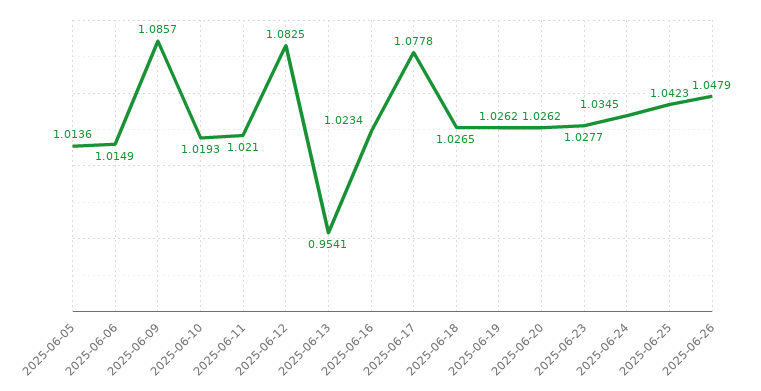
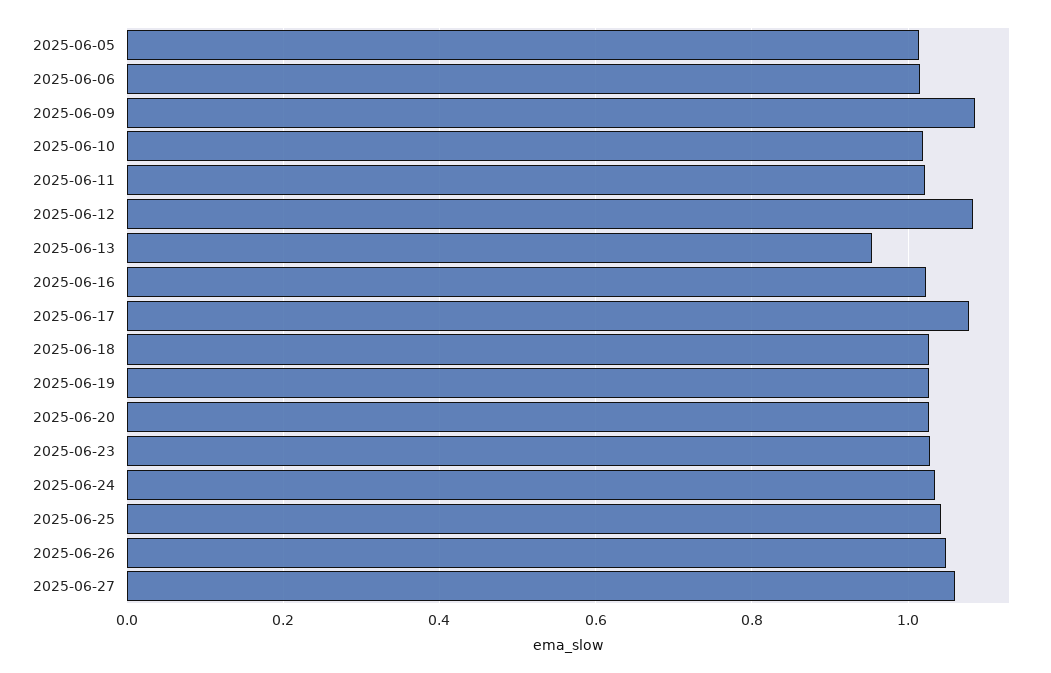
2025-06-27: none -> 1.06

